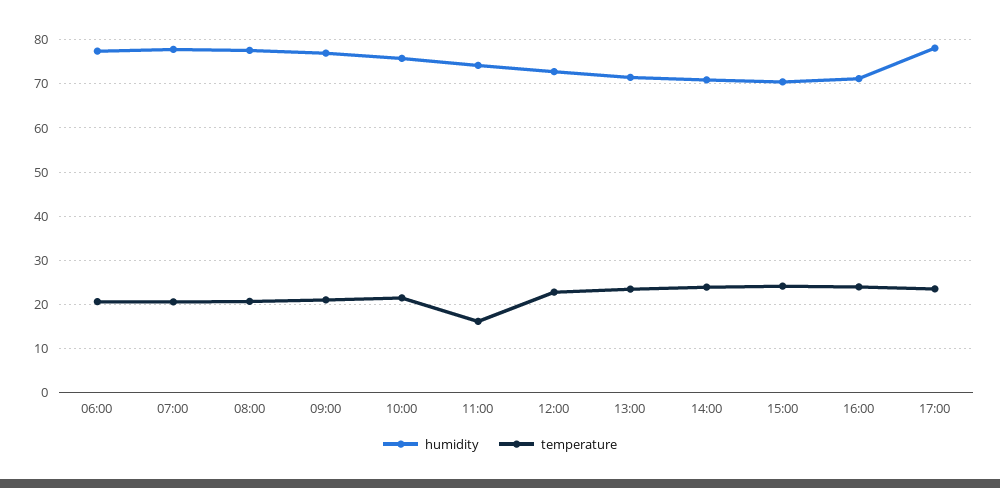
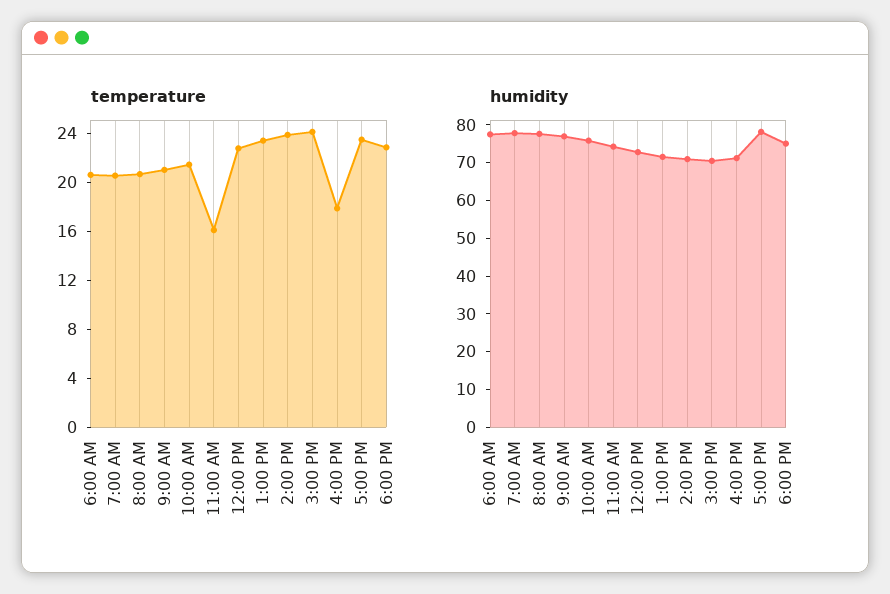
temperature, 16:00: 24 -> 18
temperature, 6:00 PM: none -> 23
humidity, 6:00 PM: none -> 75

